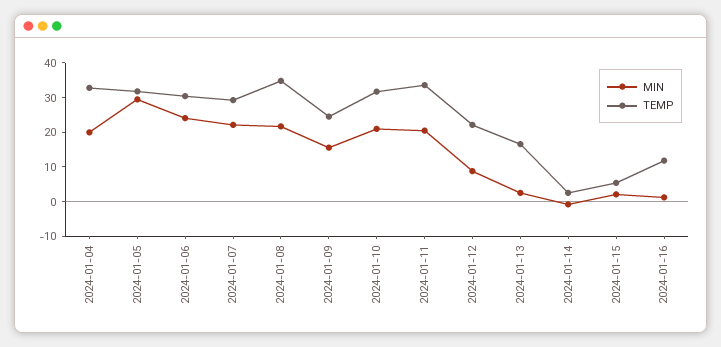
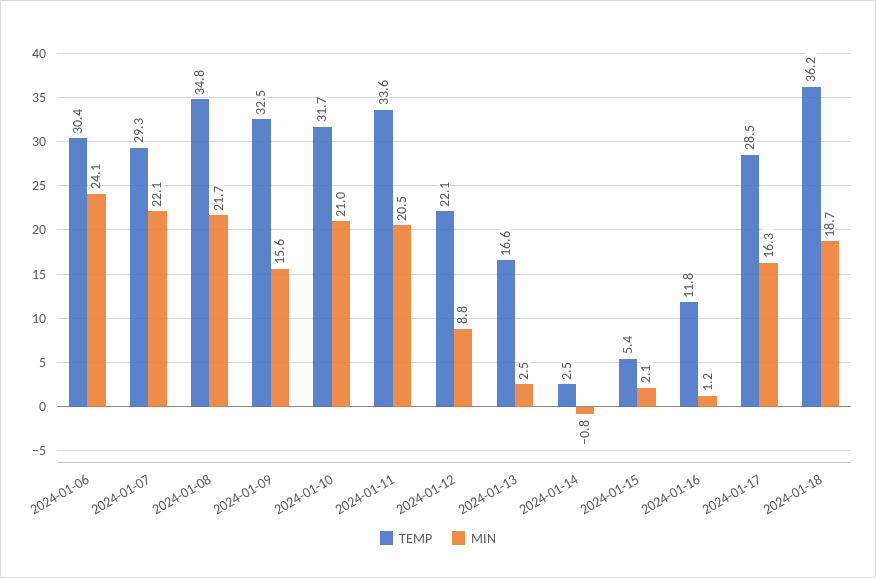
MIN, 2024-01-04: 20 -> none
TEMP, 2024-01-04: 32.5 -> none
MIN, 2024-01-05: 30 -> none
TEMP, 2024-01-05: 32.5 -> none
TEMP, 2024-01-09: 25 -> 32.5
TEMP, 2024-01-17: none -> 28.5
MIN, 2024-01-17: none -> 16.3
TEMP, 2024-01-18: none -> 36.2
MIN, 2024-01-18: none -> 18.7

